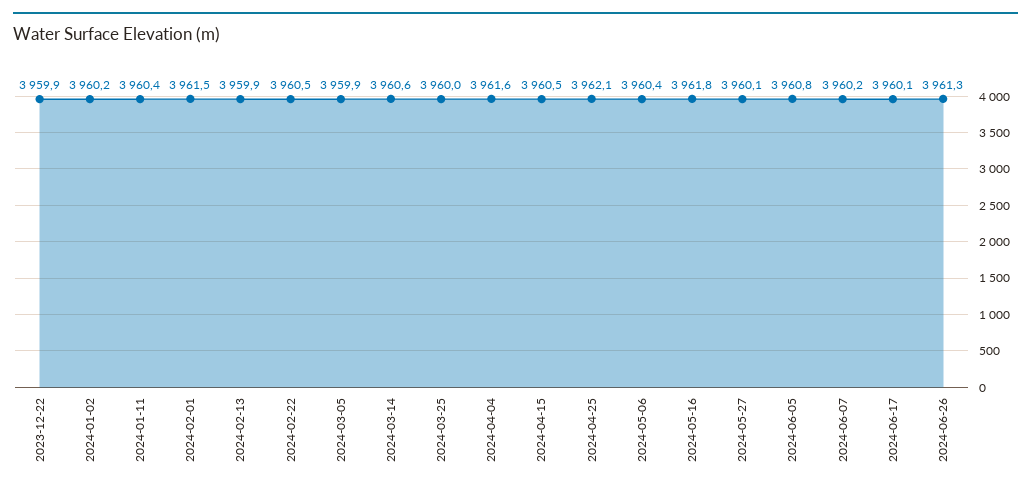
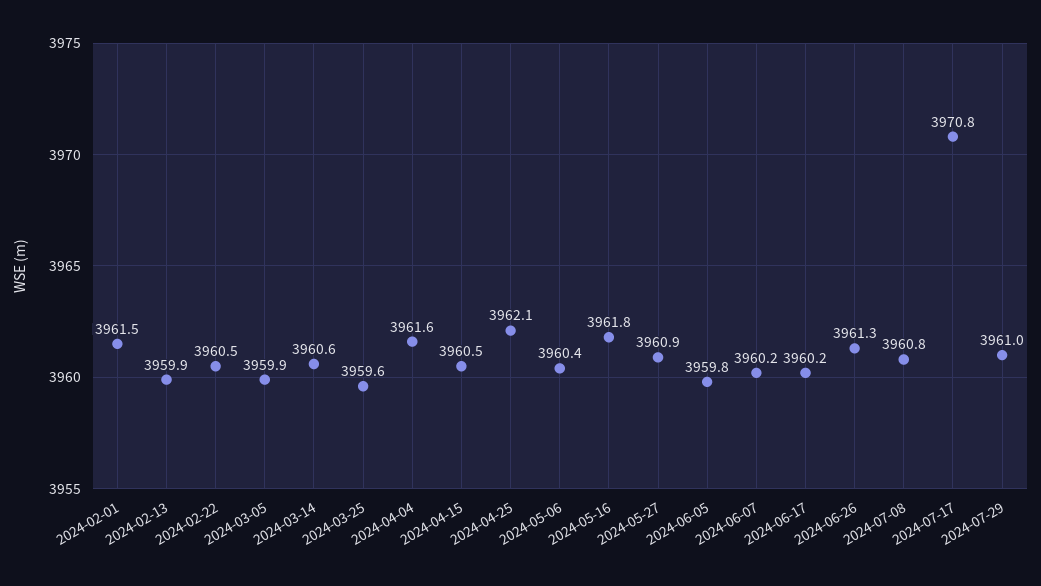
2023-12-22: 3959.9 -> none
2024-01-02: 3960.2 -> none
2024-01-11: 3960.4 -> none
2024-03-25: 3960 -> 3959.6
2024-05-27: 3960.1 -> 3960.9
2024-06-05: 3960.8 -> 3959.8
2024-06-17: 3960.1 -> 3960.2
2024-07-08: none -> 3960.8
2024-07-17: none -> 3970.8
2024-07-29: none -> 3961

